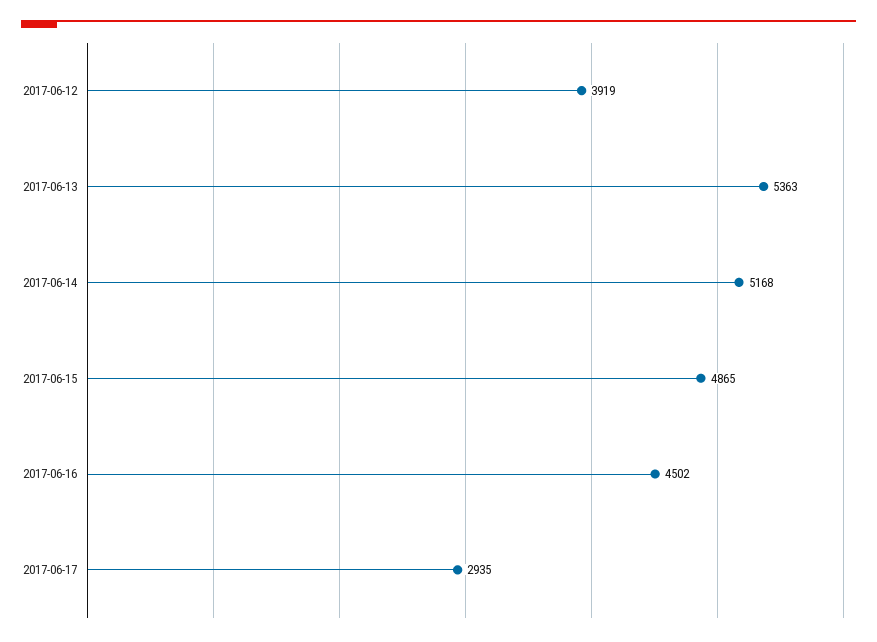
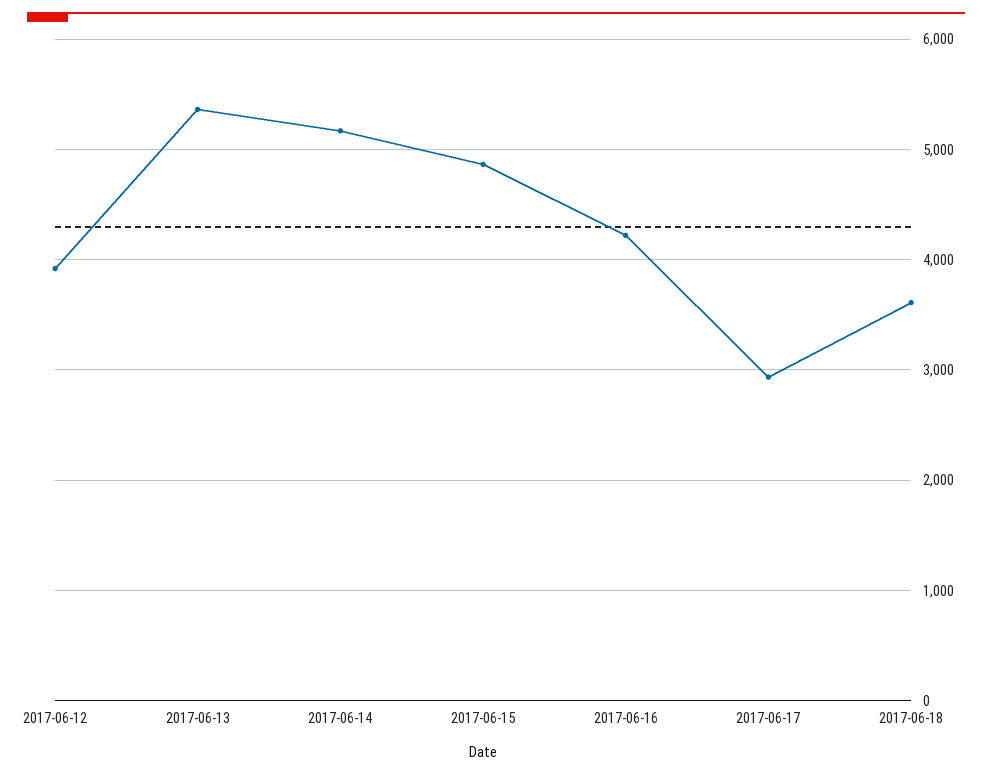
2017-06-16: 4502 -> 4200
2017-06-18: none -> 3600

